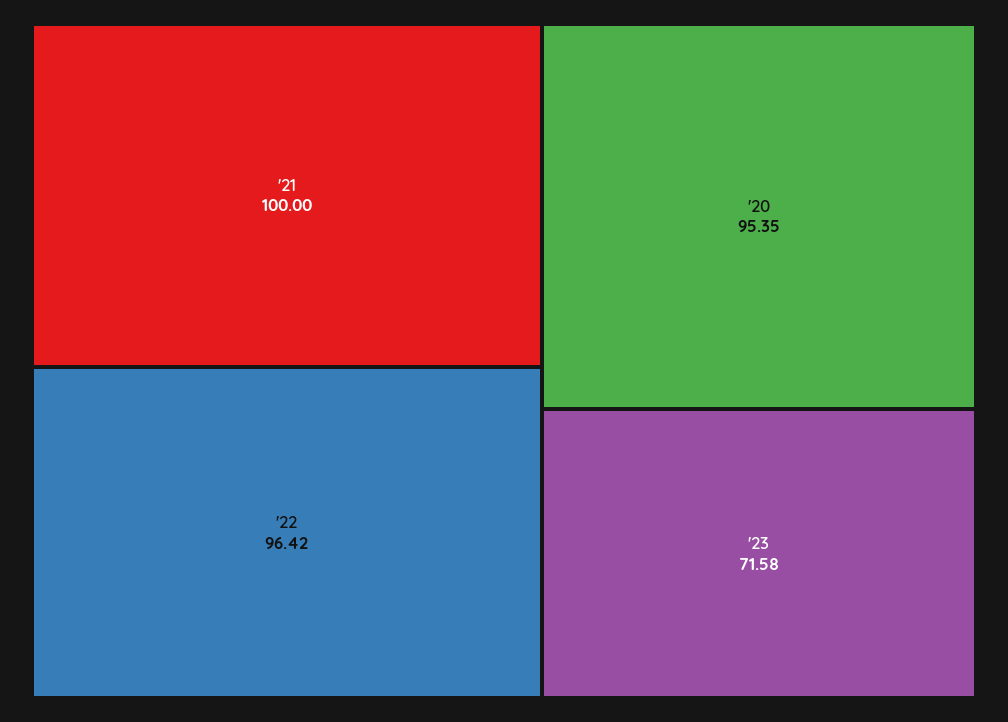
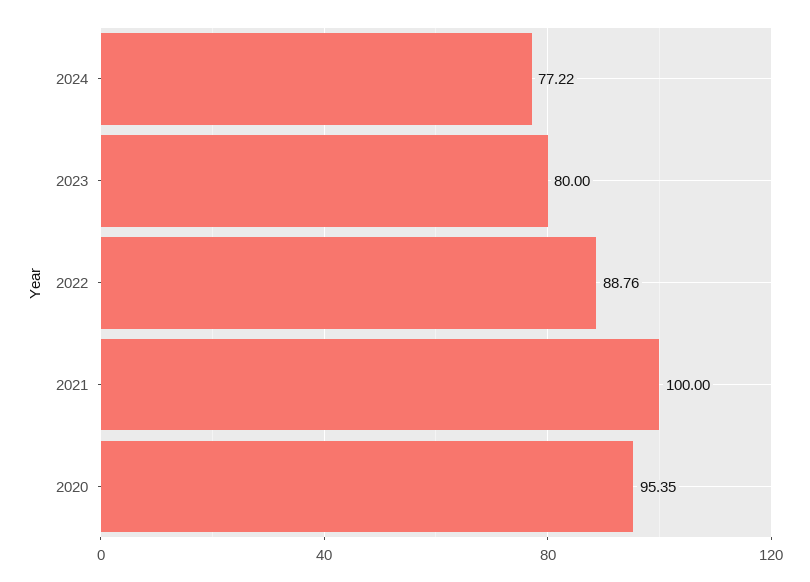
'22: 96.42 -> 88.76
'23: 71.58 -> 80
2024: none -> 77.22

